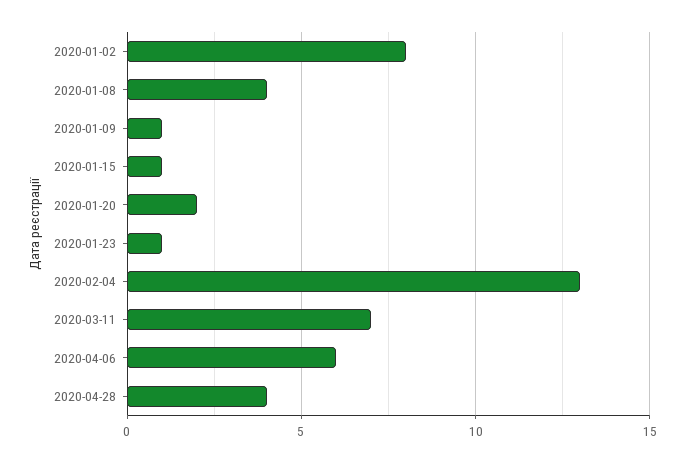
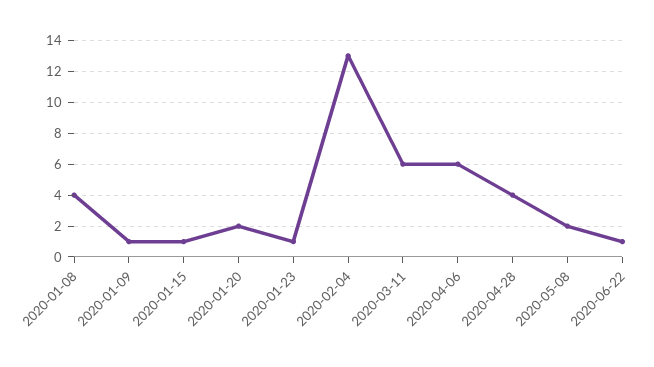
2020-01-02: 8 -> none
2020-03-11: 7 -> 6
2020-05-08: none -> 2
2020-06-22: none -> 1

